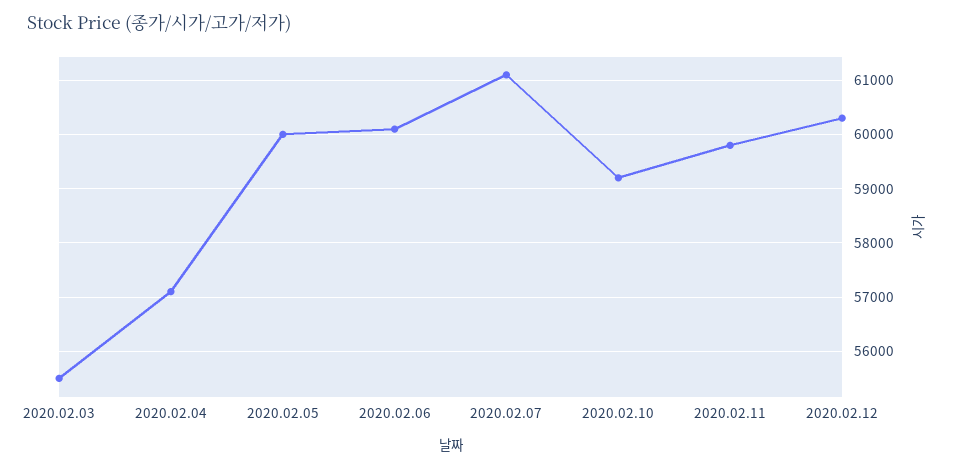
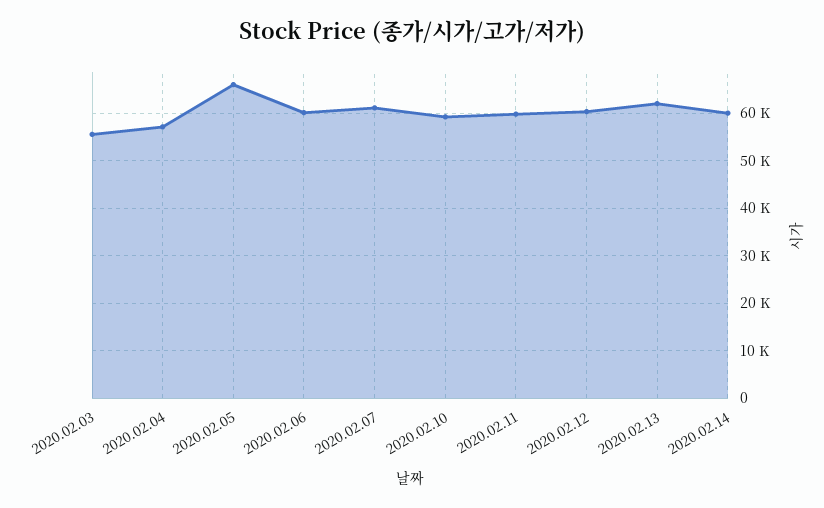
2020.02.05: 60000 -> 66000
2020.02.13: none -> 62000
2020.02.14: none -> 60000

